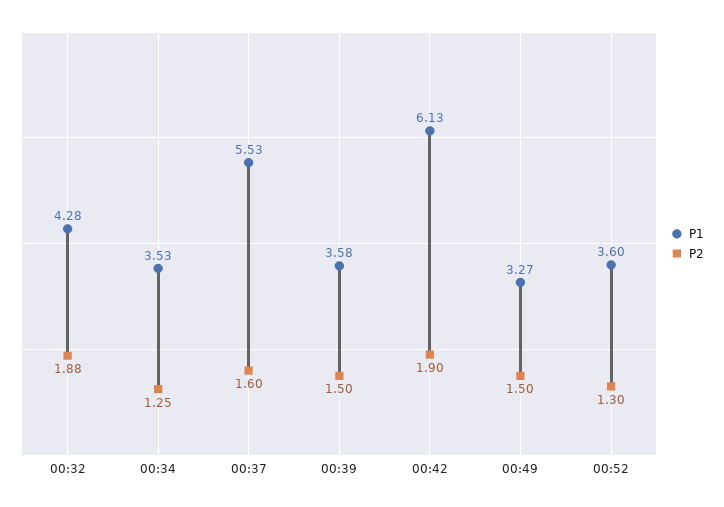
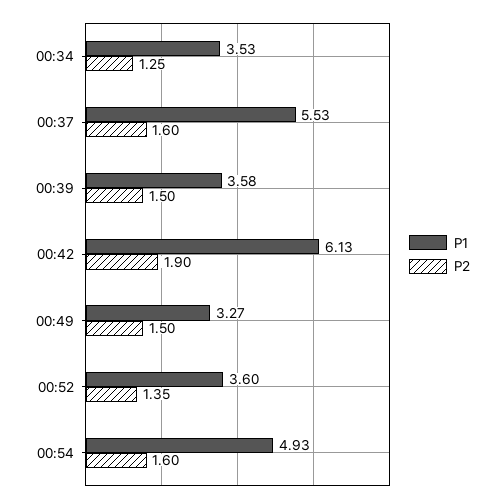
P1, 00:32: 4.28 -> none
P2, 00:32: 1.88 -> none
P2, 00:52: 1.3 -> 1.35
P1, 00:54: none -> 4.93
P2, 00:54: none -> 1.6

